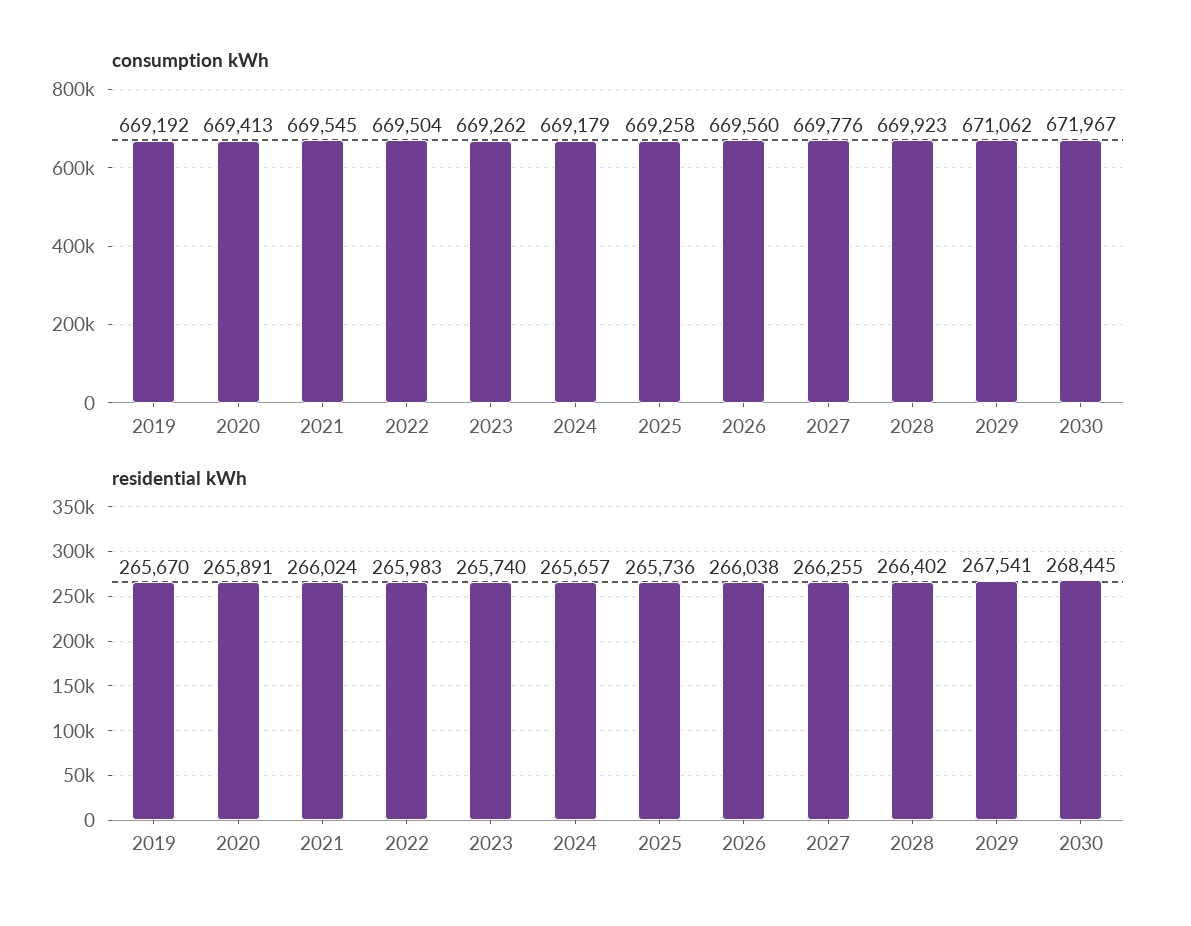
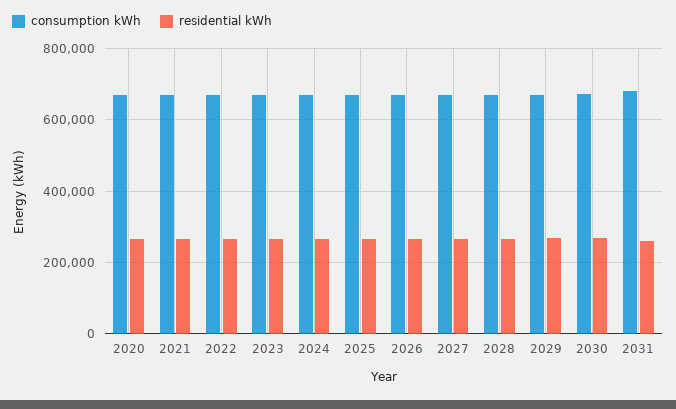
consumption kWh, 2019: 669192 -> none
residential kWh, 2019: 265670 -> none
consumption kWh, 2031: none -> 680000
residential kWh, 2031: none -> 260000

